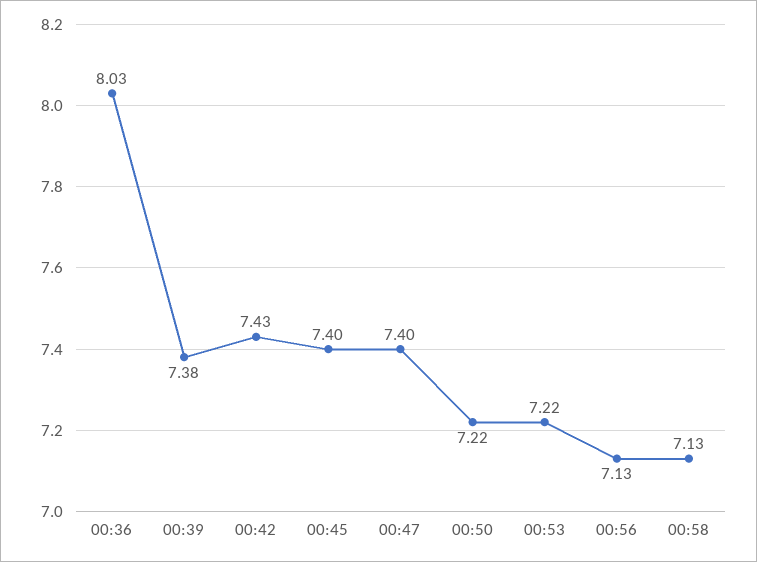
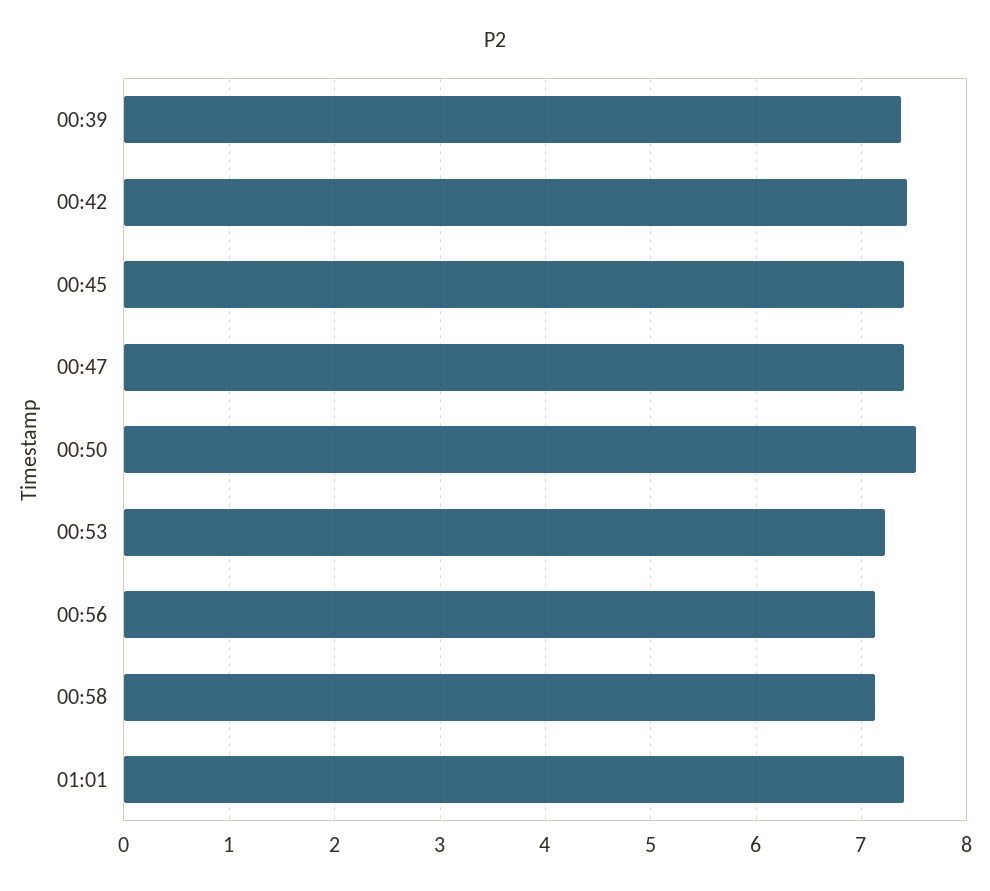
00:36: 8.03 -> none
00:50: 7.22 -> 7.5
01:01: none -> 7.4

